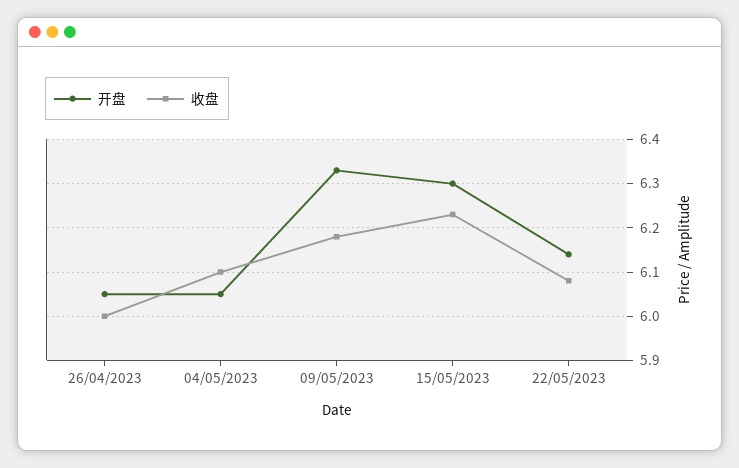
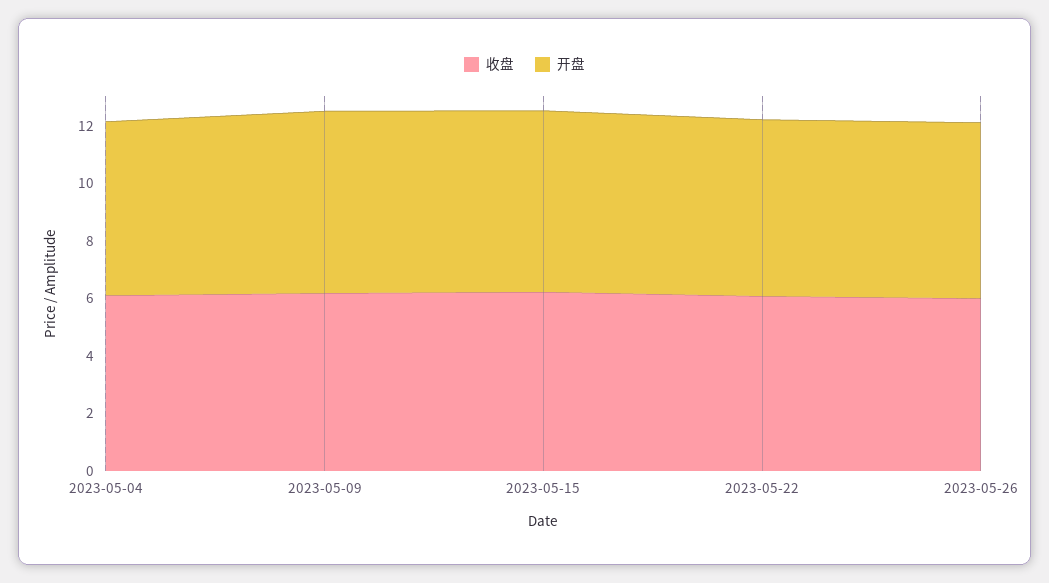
开盘, 26/04/2023: 6.05 -> none
收盘, 26/04/2023: 6 -> none
收盘, 2023-05-26: none -> 6
开盘, 2023-05-26: none -> 6

